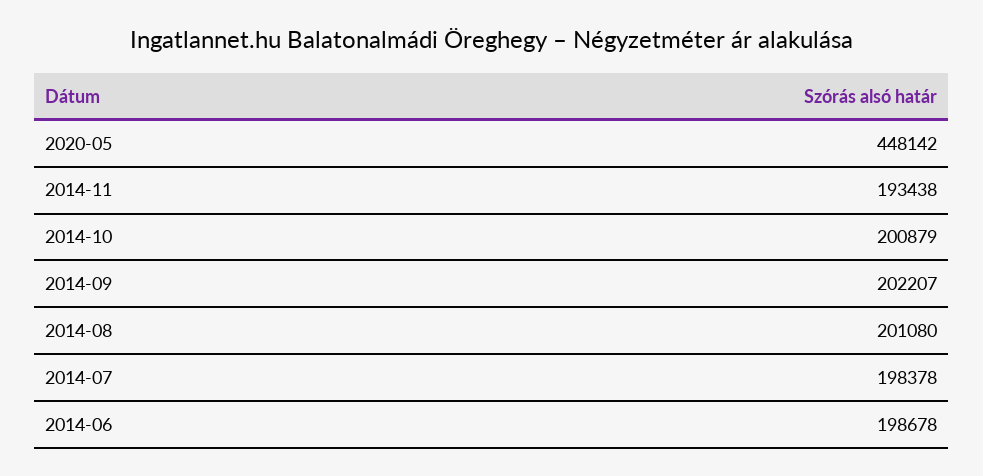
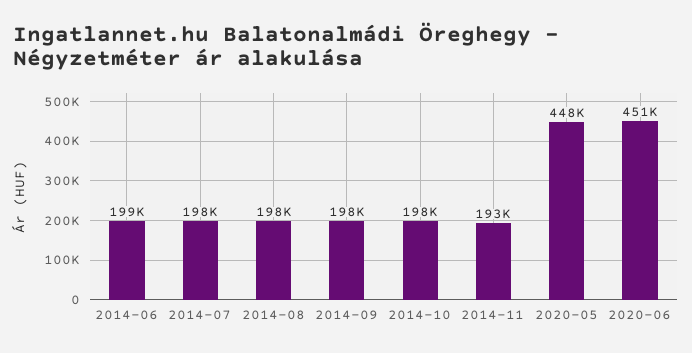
2014-10: 200879 -> 198000
2014-09: 202207 -> 198000
2014-08: 201080 -> 198000
2020-06: none -> 451000

